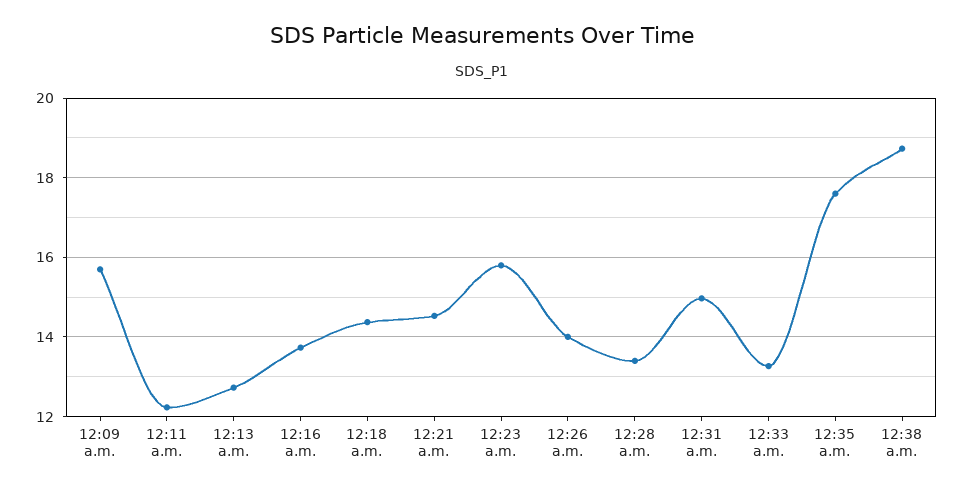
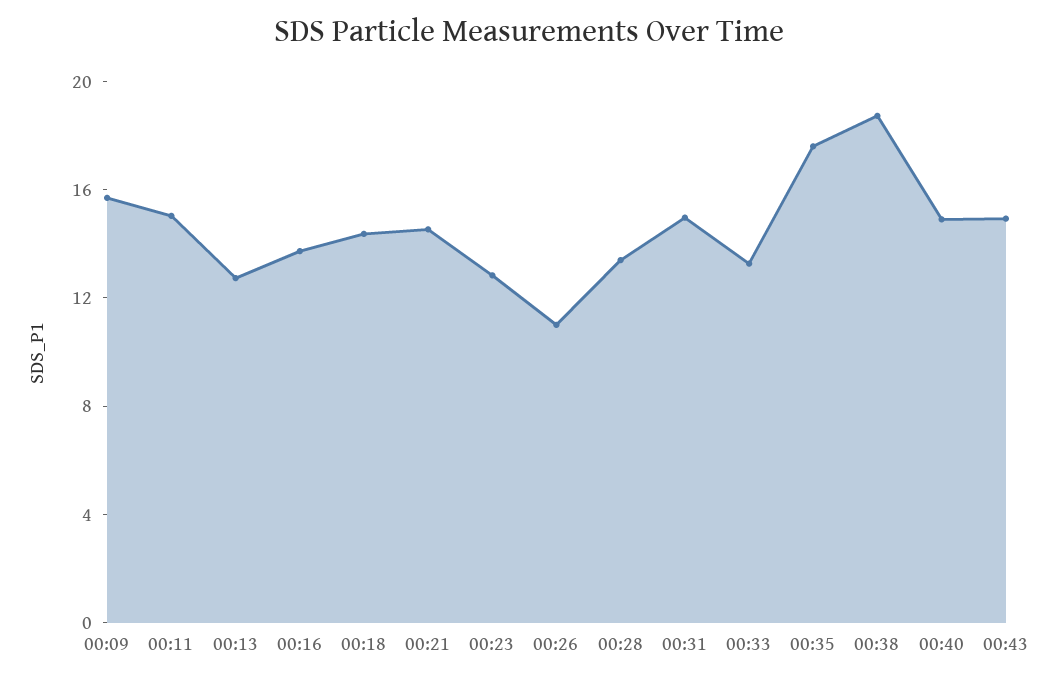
12:11 a.m.: 12.2 -> 15
12:23 a.m.: 15.8 -> 13
12:26 a.m.: 14 -> 11
00:40: none -> 15
00:43: none -> 15

